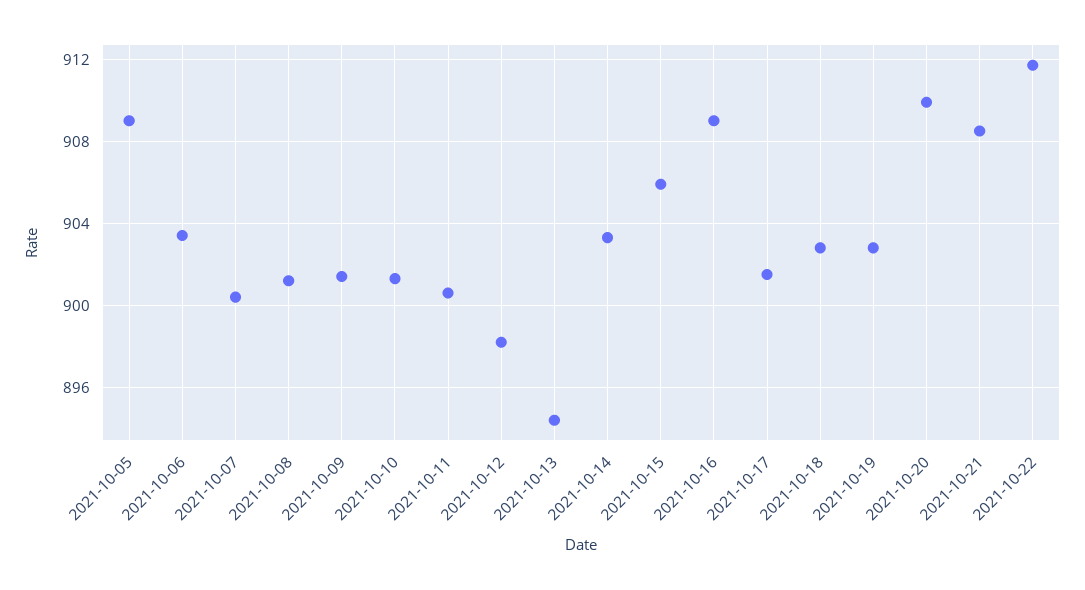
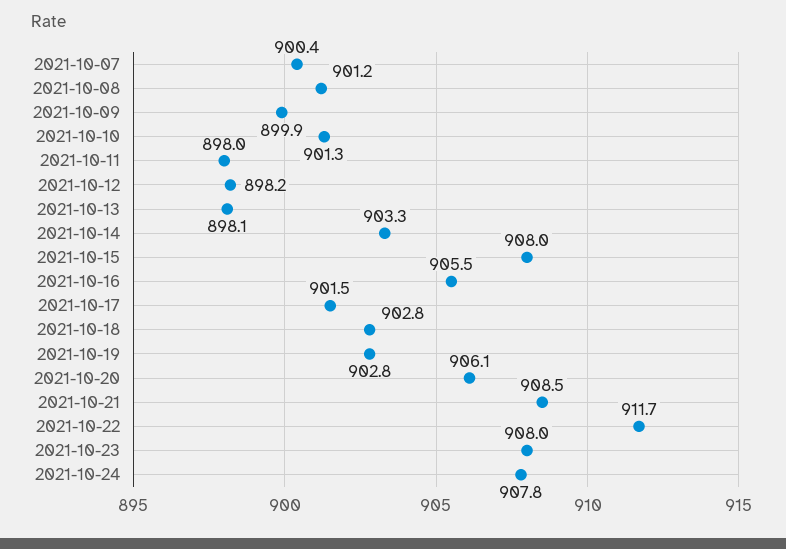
2021-10-05: 909 -> none
2021-10-06: 903.5 -> none
2021-10-09: 901.5 -> 899.9
2021-10-11: 900.5 -> 898
2021-10-13: 894.5 -> 898.1
2021-10-15: 906 -> 908
2021-10-16: 909 -> 905.5
2021-10-20: 910 -> 906.1
2021-10-23: none -> 908
2021-10-24: none -> 907.8

